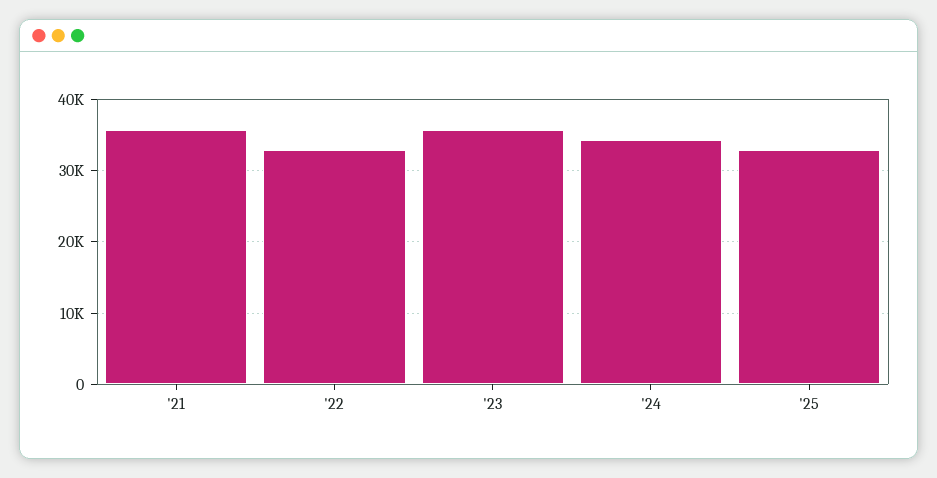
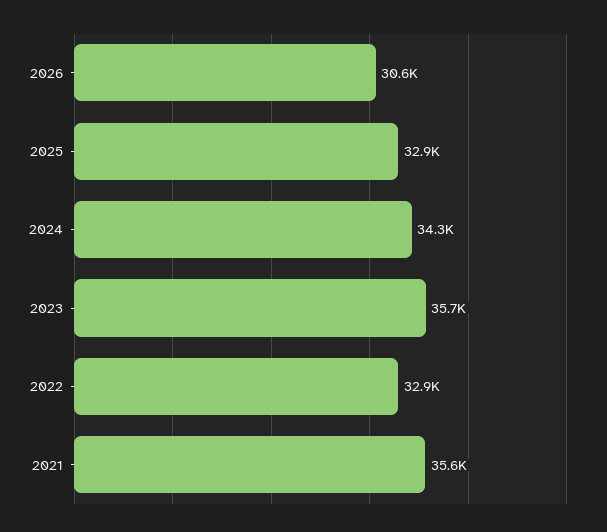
2026: none -> 30600

